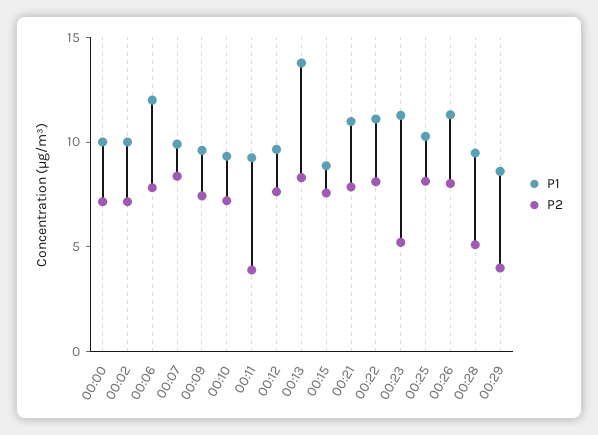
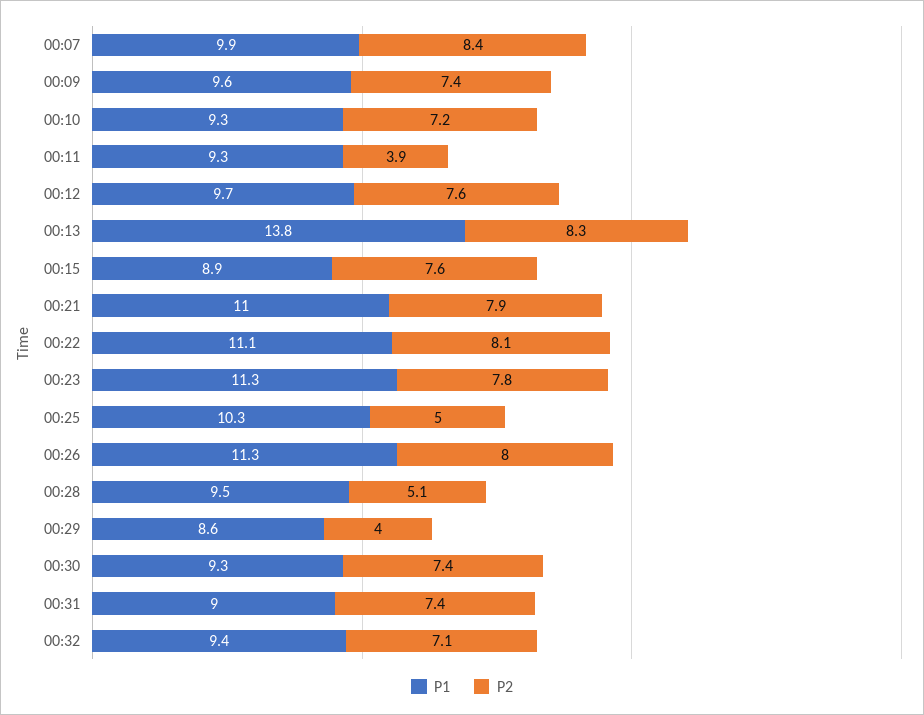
P1, 00:00: 10 -> none
P2, 00:00: 7 -> none
P1, 00:02: 10 -> none
P2, 00:02: 7 -> none
P1, 00:06: 12 -> none
P2, 00:06: 8 -> none
P2, 00:23: 5 -> 7.8
P2, 00:25: 8 -> 5
P1, 00:30: none -> 9.3
P2, 00:30: none -> 7.4
P1, 00:31: none -> 9
P2, 00:31: none -> 7.4
P1, 00:32: none -> 9.4
P2, 00:32: none -> 7.1

